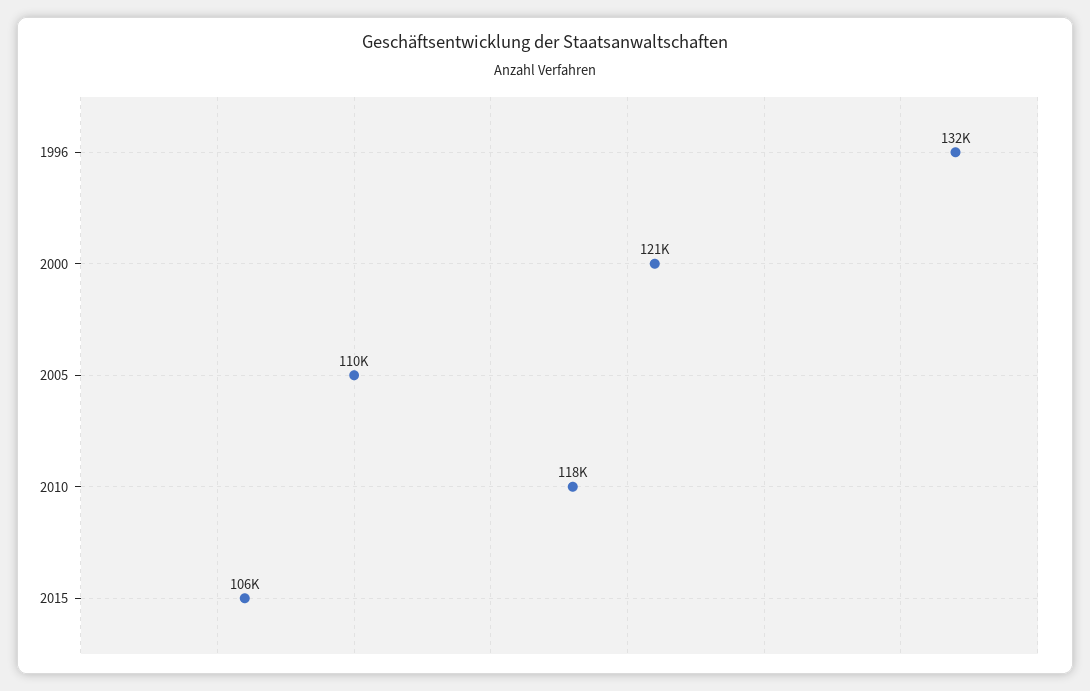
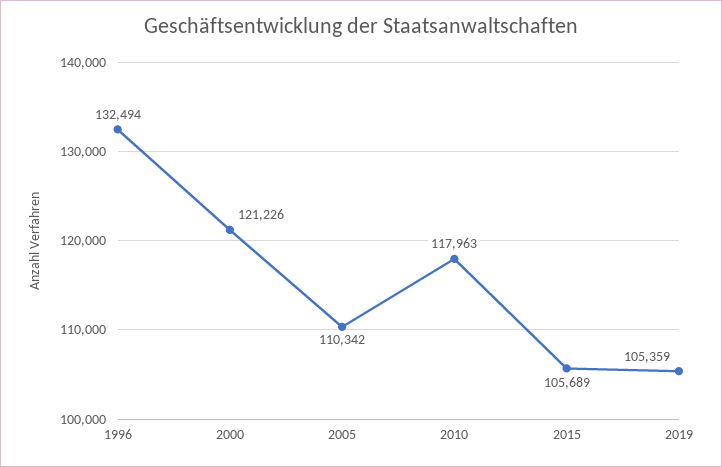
2019: none -> 105359

